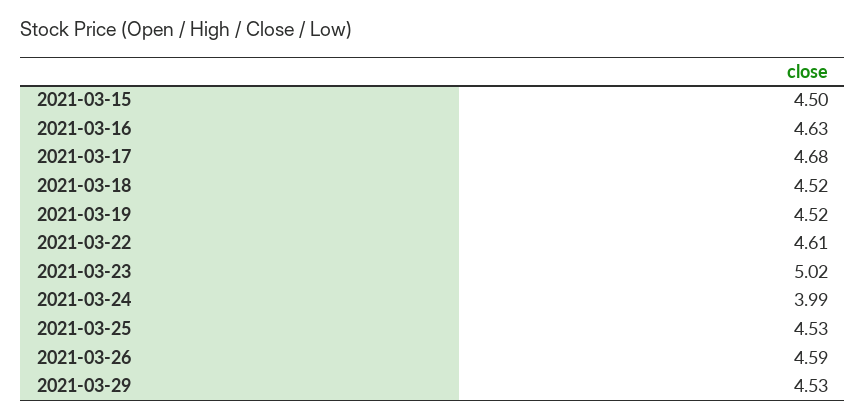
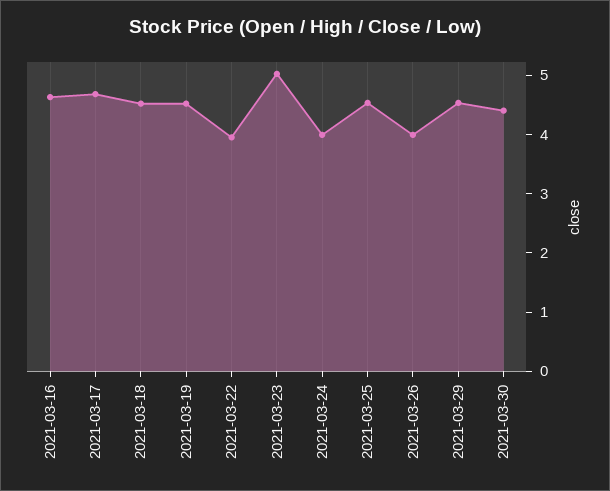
2021-03-15: 4.5 -> none
2021-03-22: 4.61 -> 4
2021-03-26: 4.59 -> 4
2021-03-30: none -> 4.4

